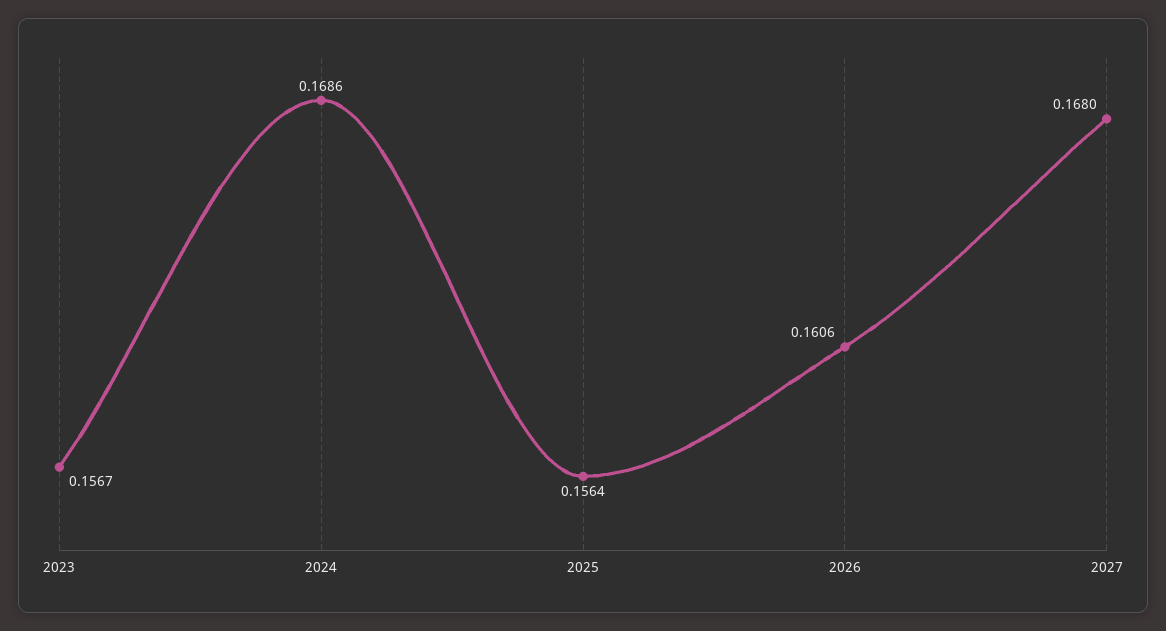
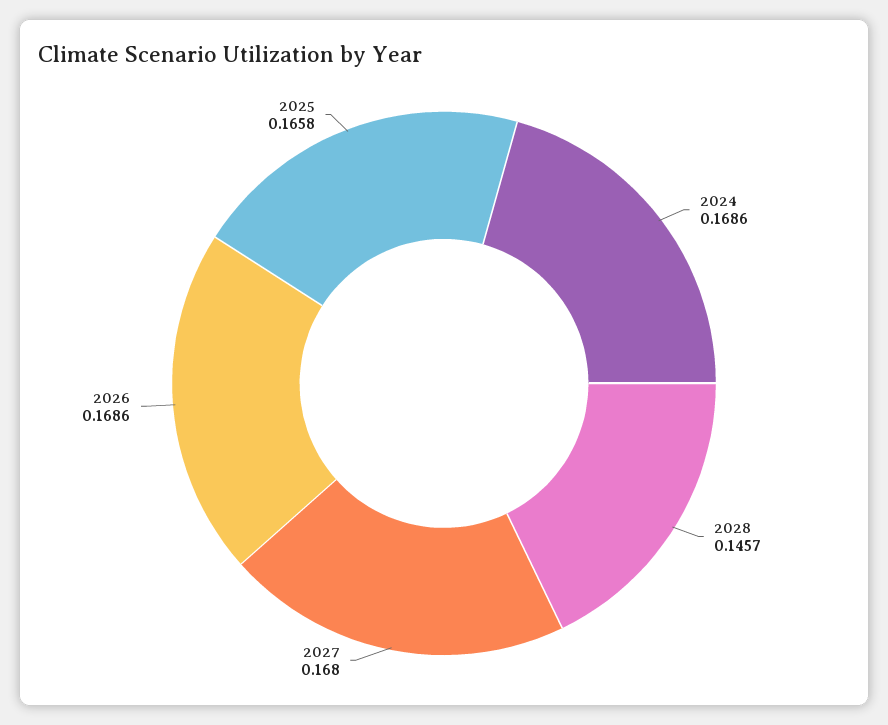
2023: 0.1567 -> none
2025: 0.1564 -> 0.1658
2026: 0.1606 -> 0.1686
2028: none -> 0.1457

